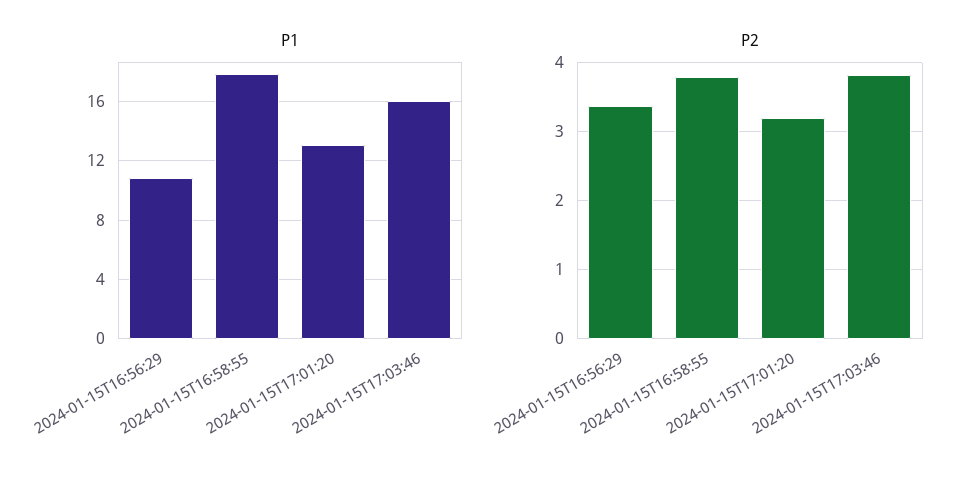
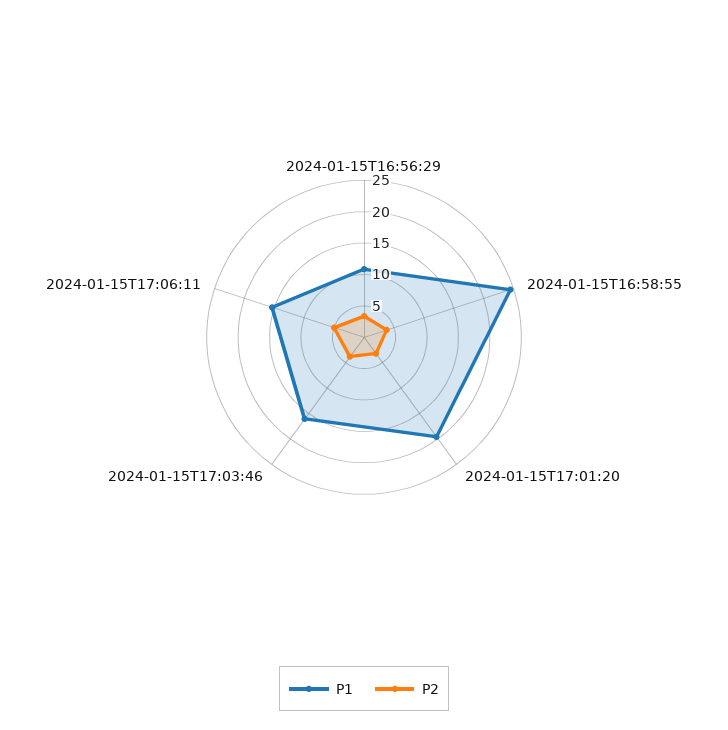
P1, 2024-01-15T16:58:55: 18 -> 25
P1, 2024-01-15T17:01:20: 13 -> 20
P1, 2024-01-15T17:06:11: none -> 15
P2, 2024-01-15T17:06:11: none -> 5

